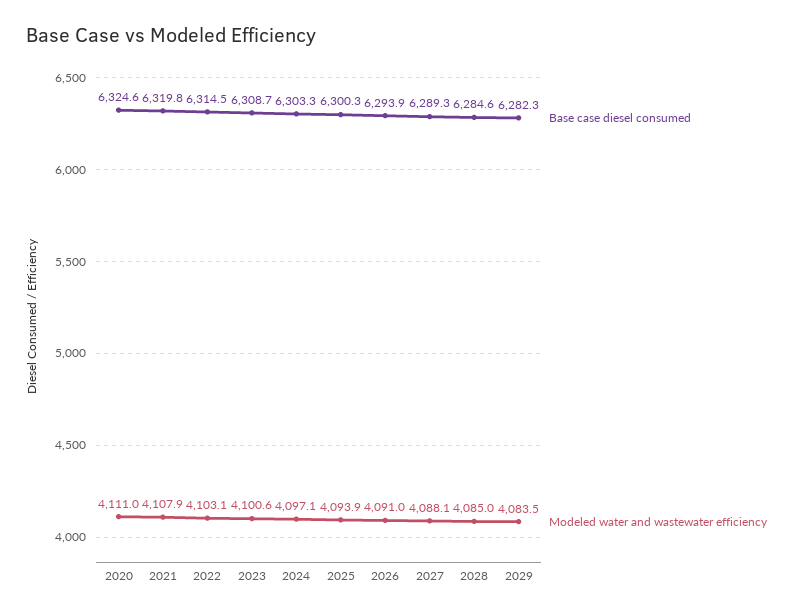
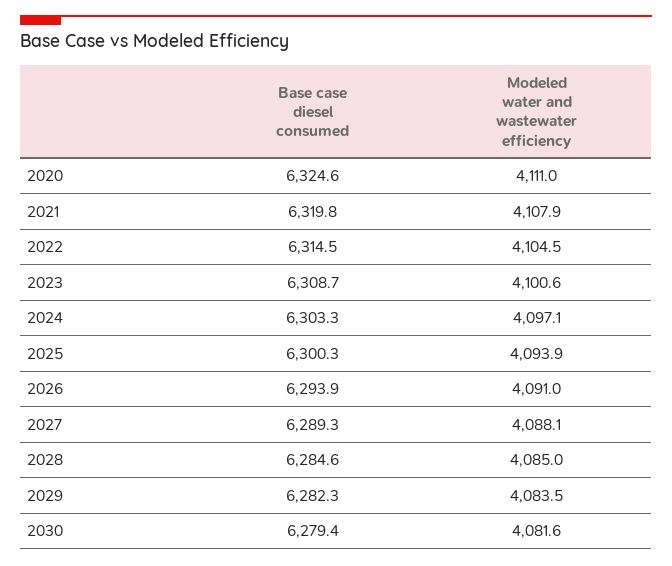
Modeled water and wastewater efficiency, 2022: 4103.1 -> 4104.5
Base case diesel consumed, 2030: none -> 6279.4
Modeled water and wastewater efficiency, 2030: none -> 4081.6

